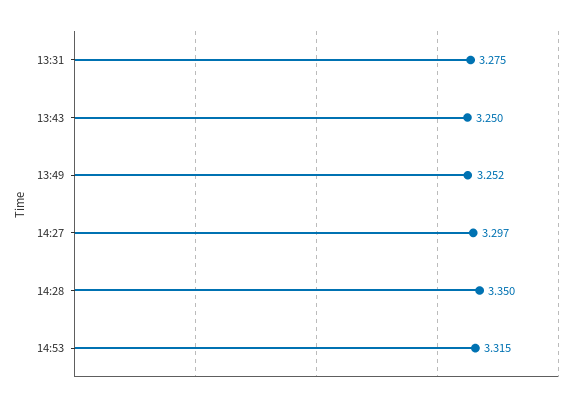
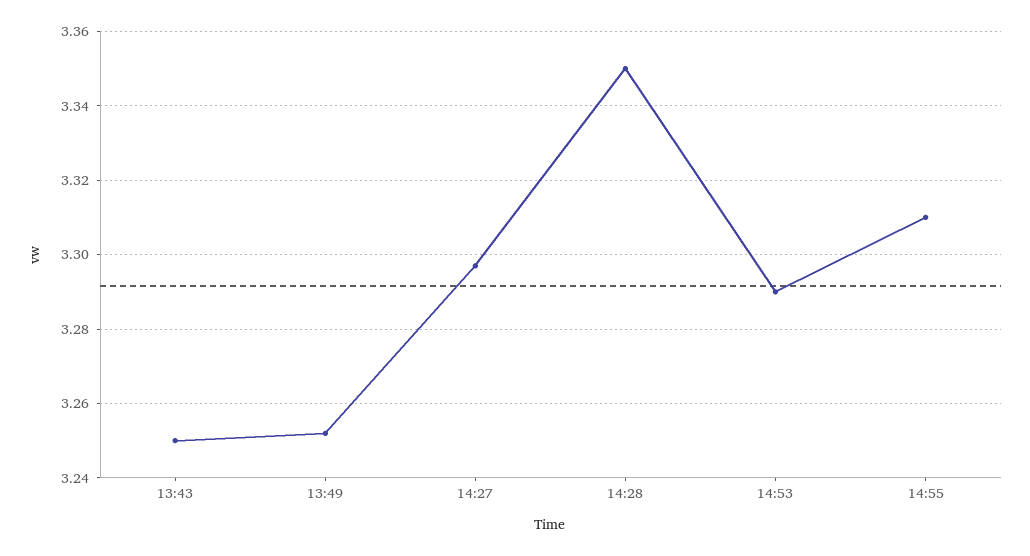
13:31: 3.275 -> none
14:53: 3.315 -> 3.29
14:55: none -> 3.31

